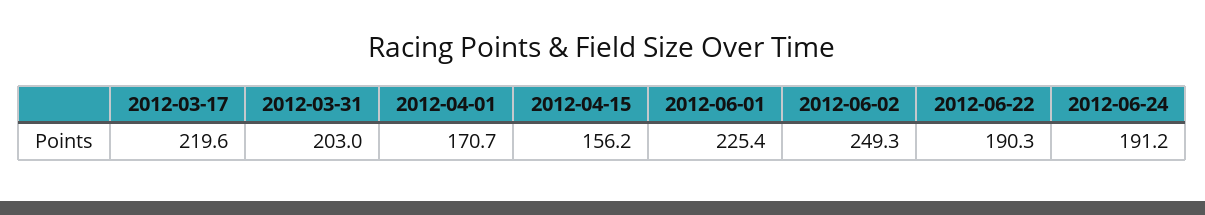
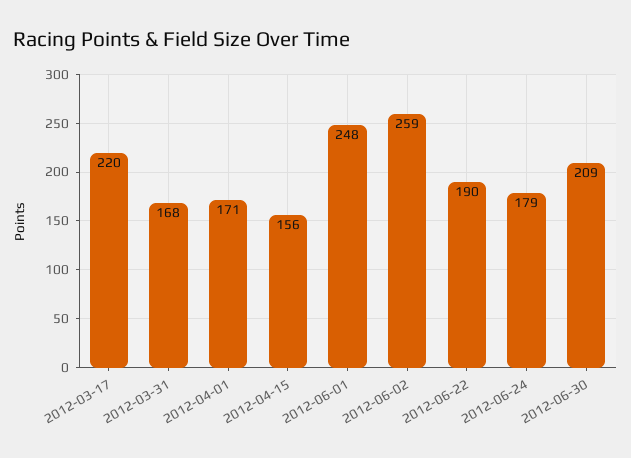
2012-03-31: 203 -> 168
2012-06-01: 225.4 -> 248
2012-06-02: 249.3 -> 259
2012-06-24: 191.2 -> 179
2012-06-30: none -> 209

